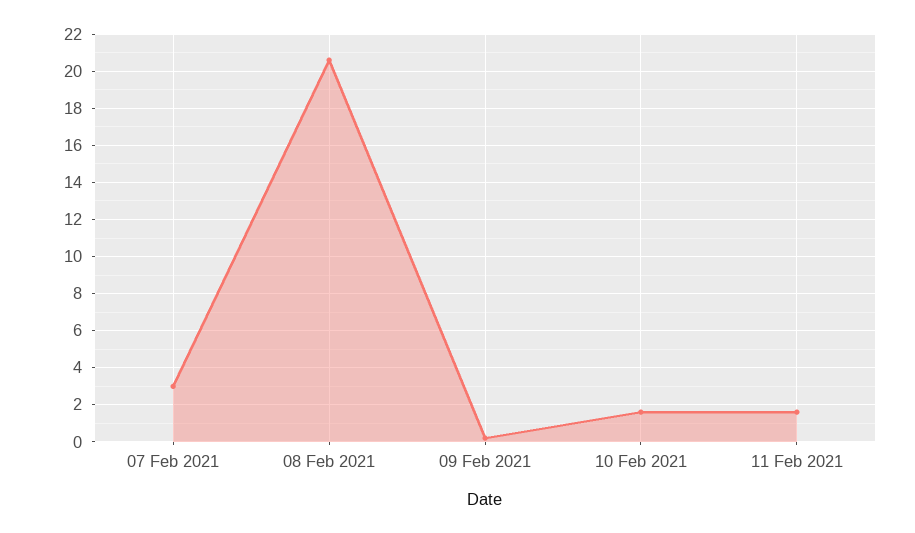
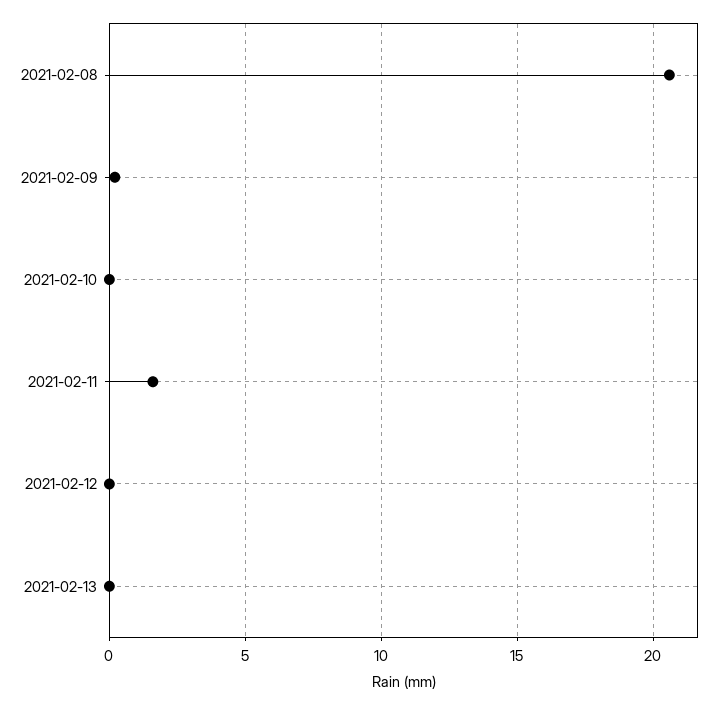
07 Feb 2021: 3 -> none
10 Feb 2021: 1.5 -> 0
2021-02-12: none -> 0
2021-02-13: none -> 0

